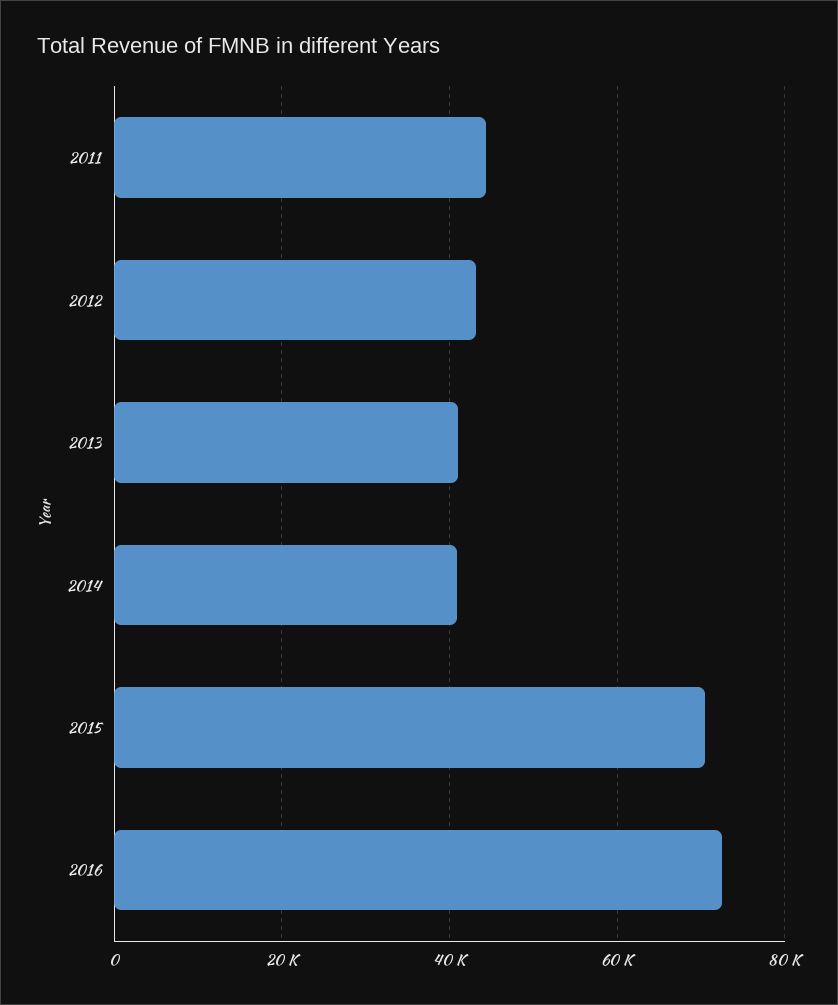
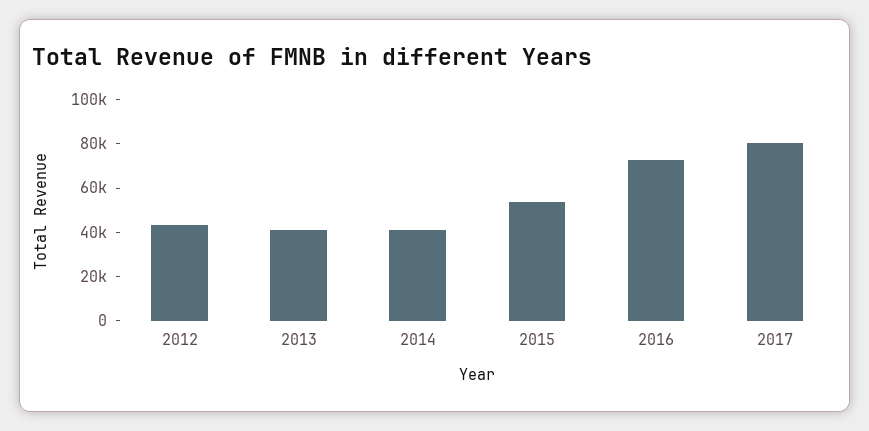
2011: 44000 -> none
2015: 70000 -> 55000
2017: none -> 80000

